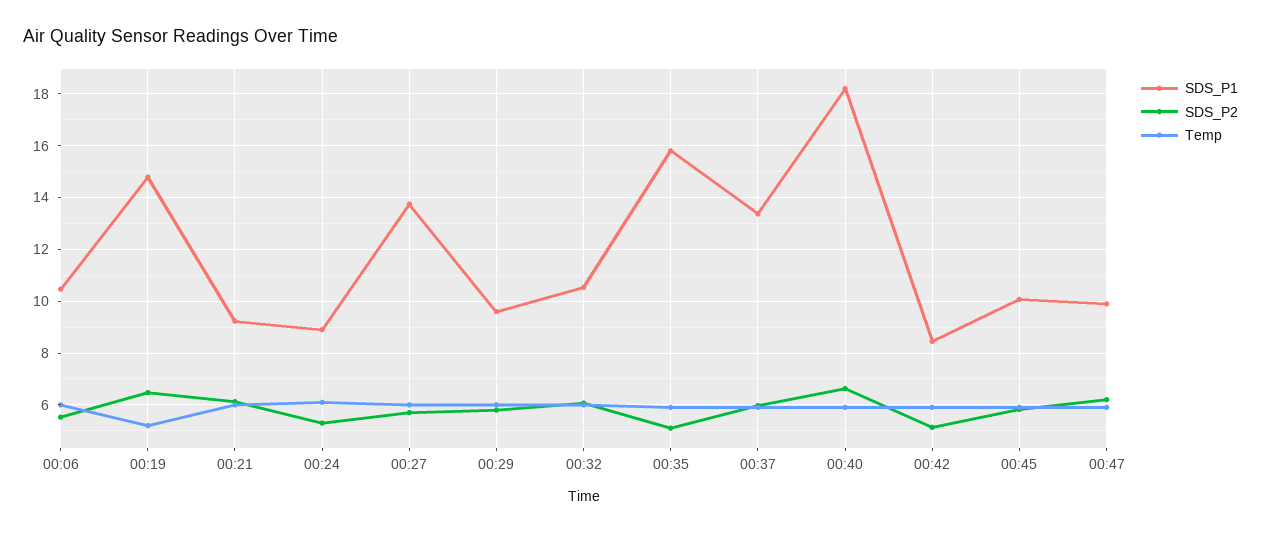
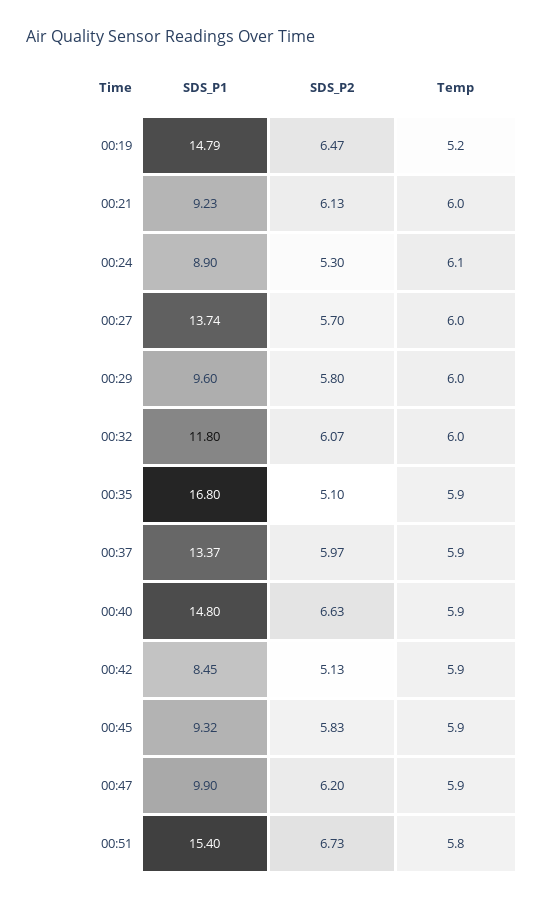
SDS_P1, 00:06: 10.5 -> none
SDS_P2, 00:06: 5.5 -> none
Temp, 00:06: 6 -> none
SDS_P1, 00:32: 10.5 -> 11.8
SDS_P1, 00:35: 15.75 -> 16.8
SDS_P1, 00:40: 18.25 -> 14.8
SDS_P1, 00:45: 10 -> 9.32
SDS_P1, 00:51: none -> 15.4
SDS_P2, 00:51: none -> 6.73
Temp, 00:51: none -> 5.8

